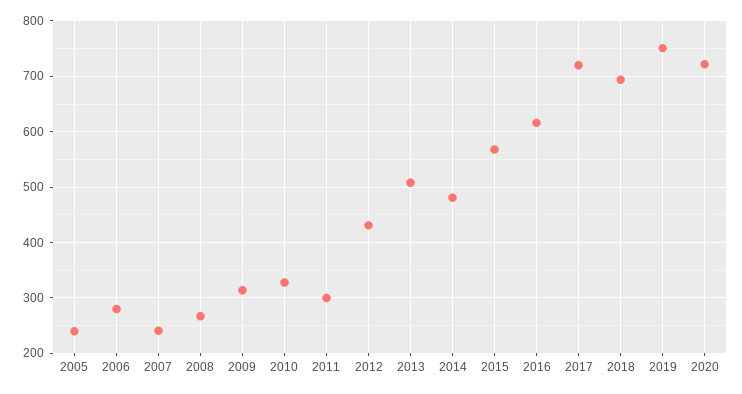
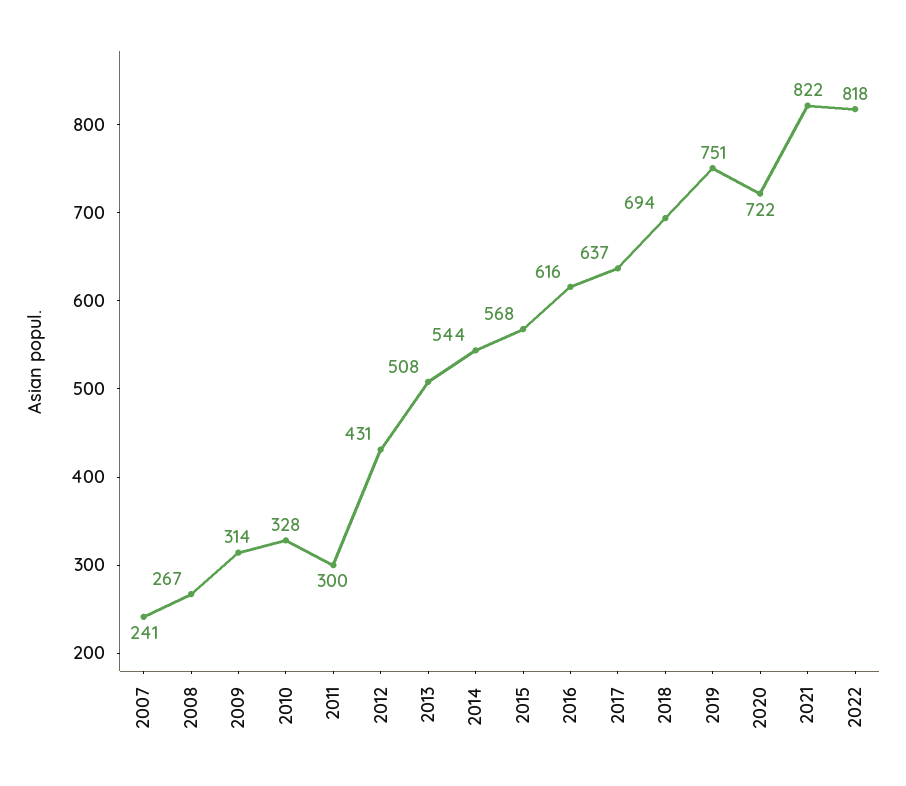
2005: 240 -> none
2006: 280 -> none
2014: 480 -> 544
2017: 720 -> 637
2021: none -> 822
2022: none -> 818

